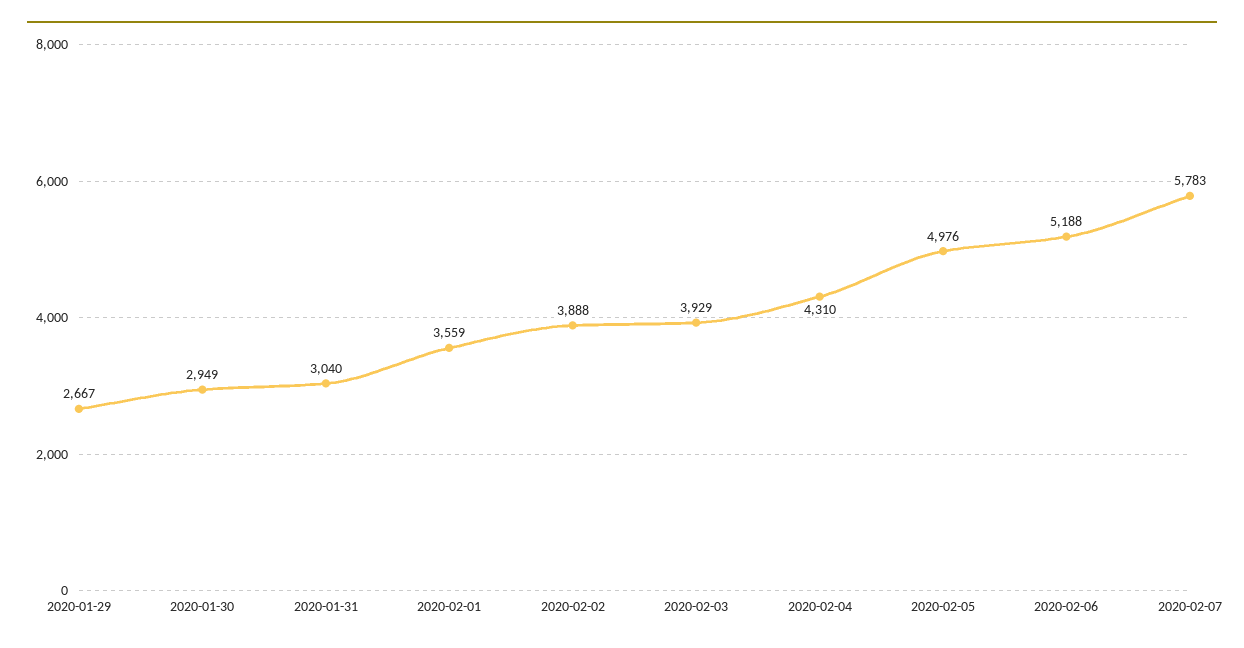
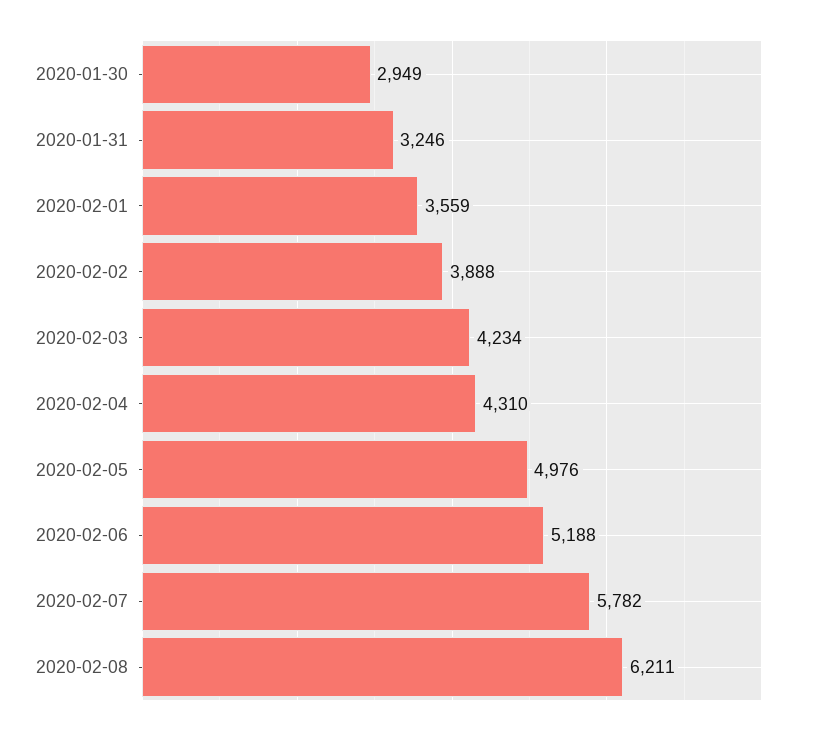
2020-01-29: 2667 -> none
2020-01-31: 3040 -> 3246
2020-02-03: 3929 -> 4234
2020-02-07: 5783 -> 5782
2020-02-08: none -> 6211

